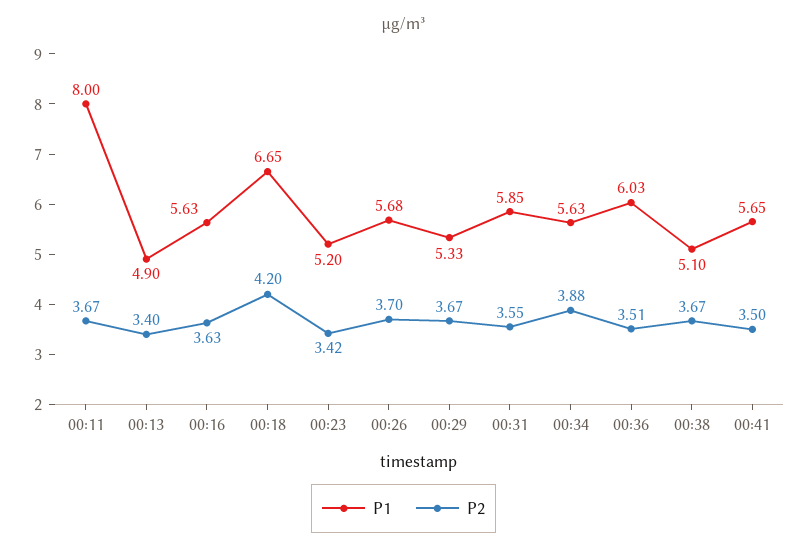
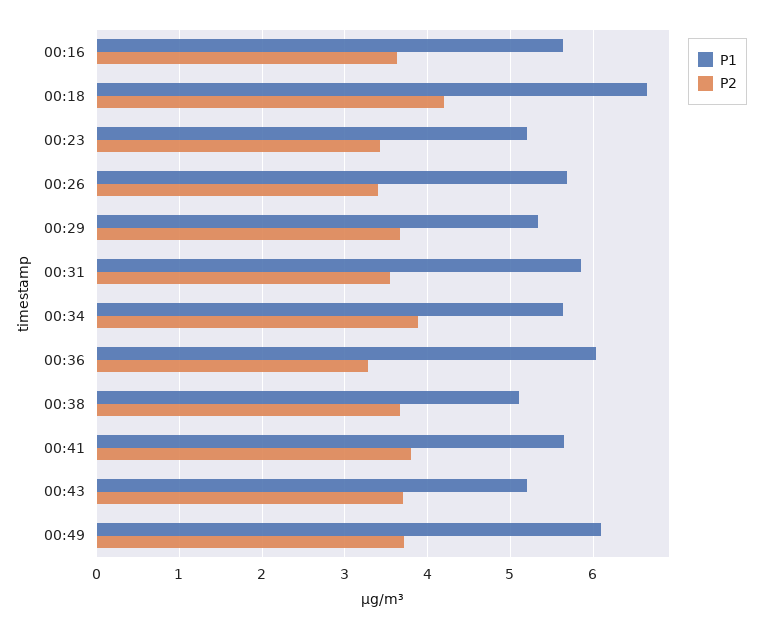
P1, 00:11: 8 -> none
P2, 00:11: 3.67 -> none
P1, 00:13: 4.9 -> none
P2, 00:13: 3.4 -> none
P2, 00:26: 3.7 -> 3.4
P2, 00:36: 3.51 -> 3.3
P2, 00:41: 3.5 -> 3.8
P1, 00:43: none -> 5.2
P2, 00:43: none -> 3.7
P1, 00:49: none -> 6.1
P2, 00:49: none -> 3.7

